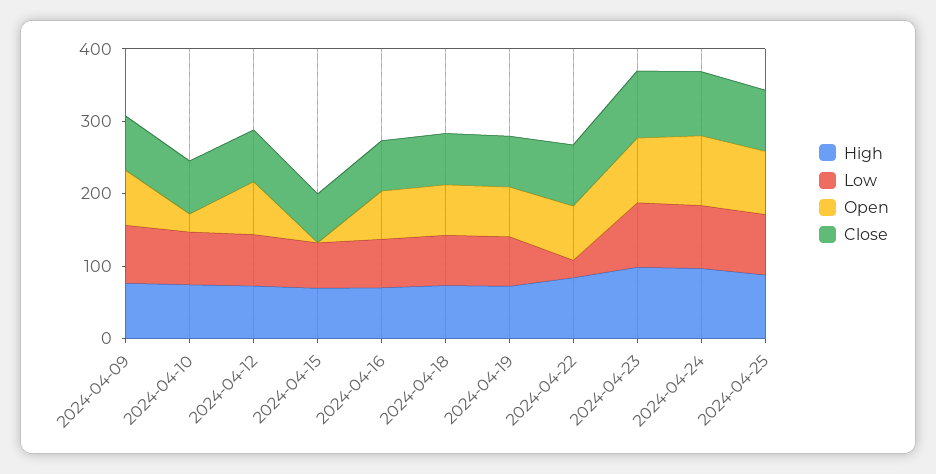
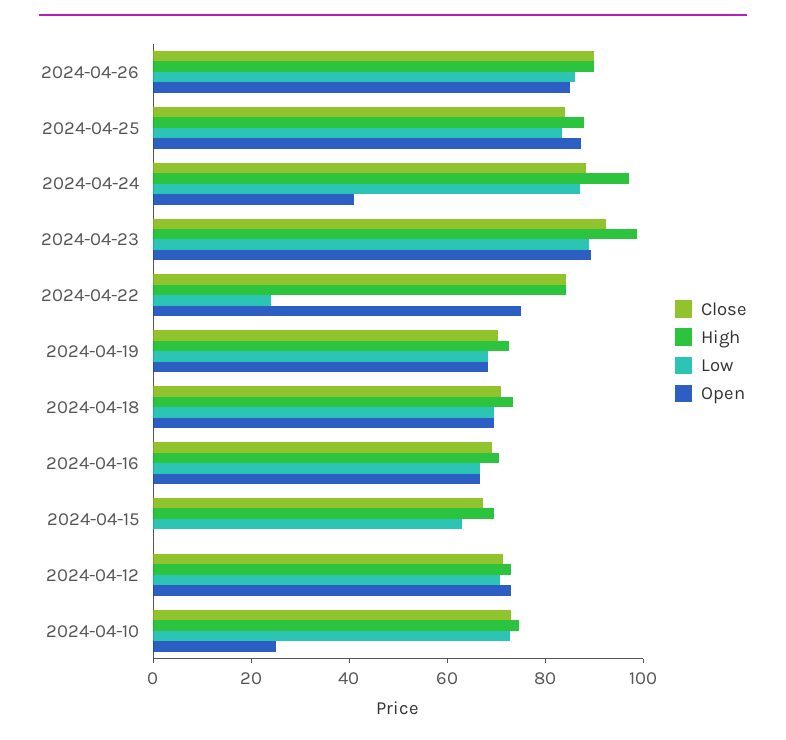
High, 2024-04-09: 80 -> none
Low, 2024-04-09: 80 -> none
Open, 2024-04-09: 80 -> none
Close, 2024-04-09: 80 -> none
Open, 2024-04-24: 100 -> 40
Close, 2024-04-26: none -> 90
High, 2024-04-26: none -> 90
Low, 2024-04-26: none -> 85
Open, 2024-04-26: none -> 85

